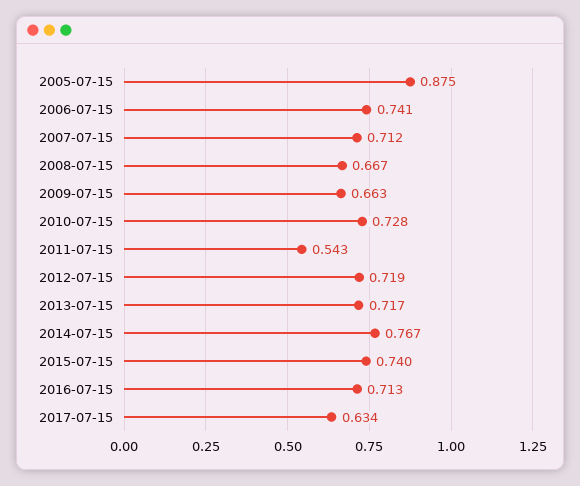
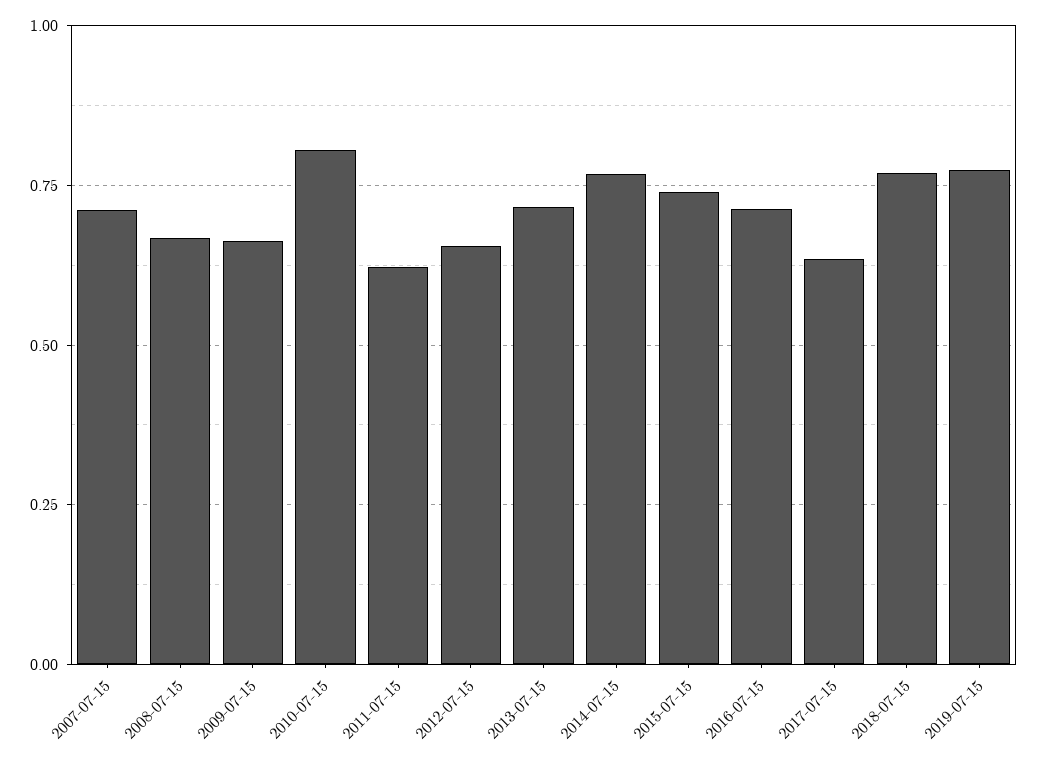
2005-07-15: 0.875 -> none
2006-07-15: 0.741 -> none
2010-07-15: 0.728 -> 0.8
2011-07-15: 0.543 -> 0.625
2012-07-15: 0.719 -> 0.65
2018-07-15: none -> 0.775
2019-07-15: none -> 0.775

